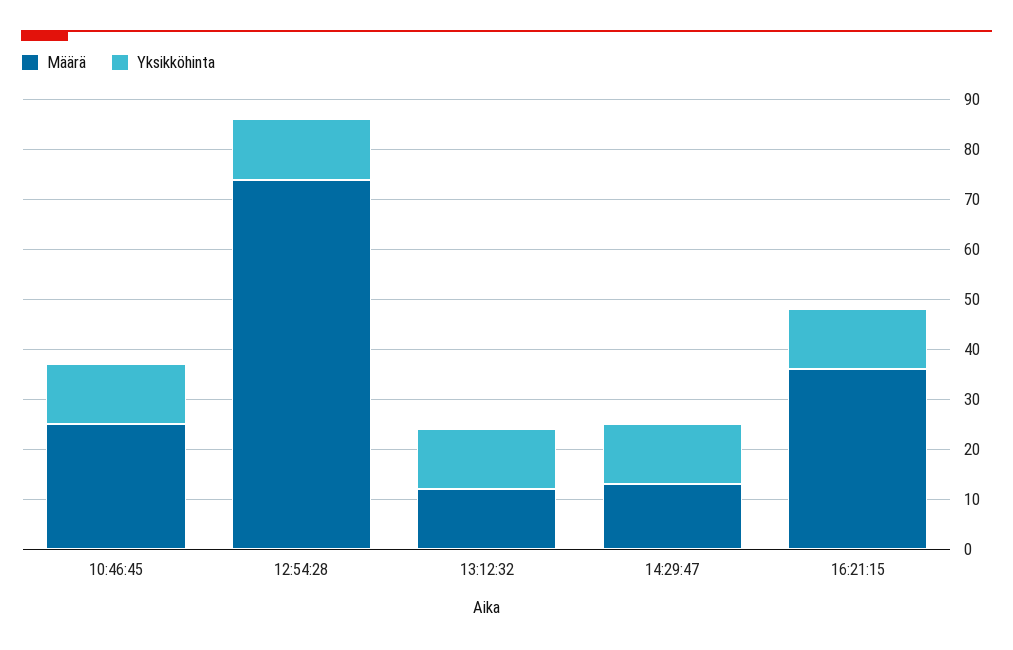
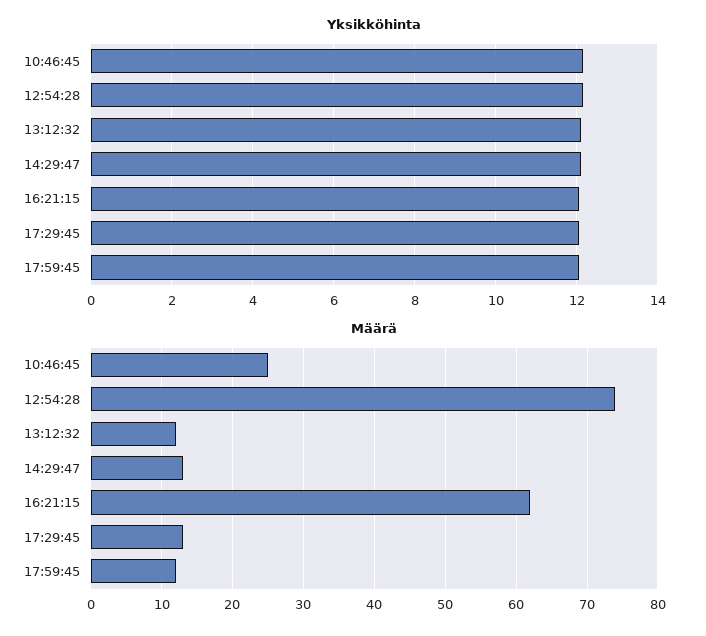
Määrä, 16:21:15: 36 -> 62
Yksikköhinta, 17:29:45: none -> 12
Yksikköhinta, 17:59:45: none -> 12
Määrä, 17:29:45: none -> 13
Määrä, 17:59:45: none -> 12

